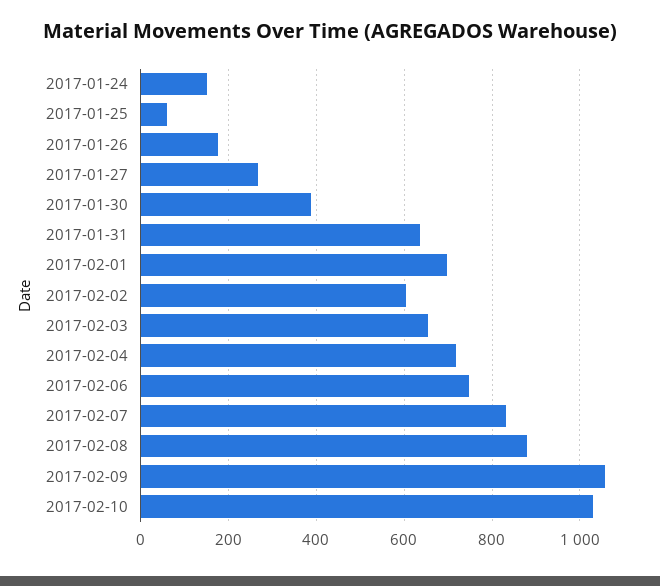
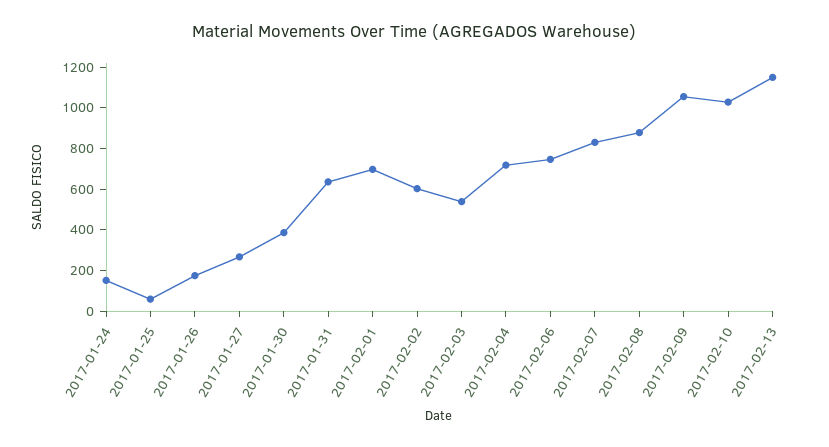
2017-02-03: 660 -> 550
2017-02-13: none -> 1150

